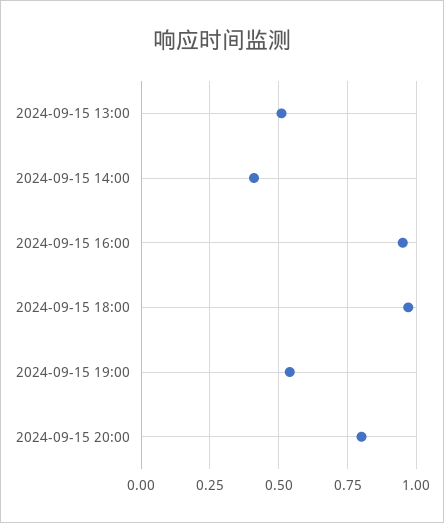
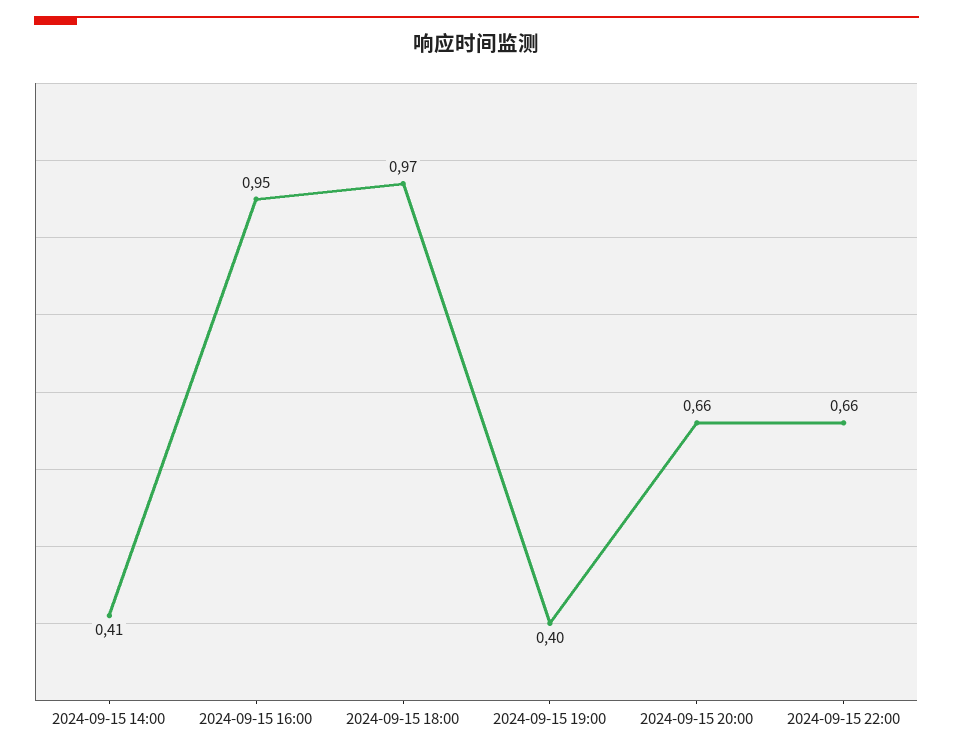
2024-09-15 13:00: 0.5 -> none
2024-09-15 19:00: 0.55 -> 0.4
2024-09-15 20:00: 0.8 -> 0.66
2024-09-15 22:00: none -> 0.66

